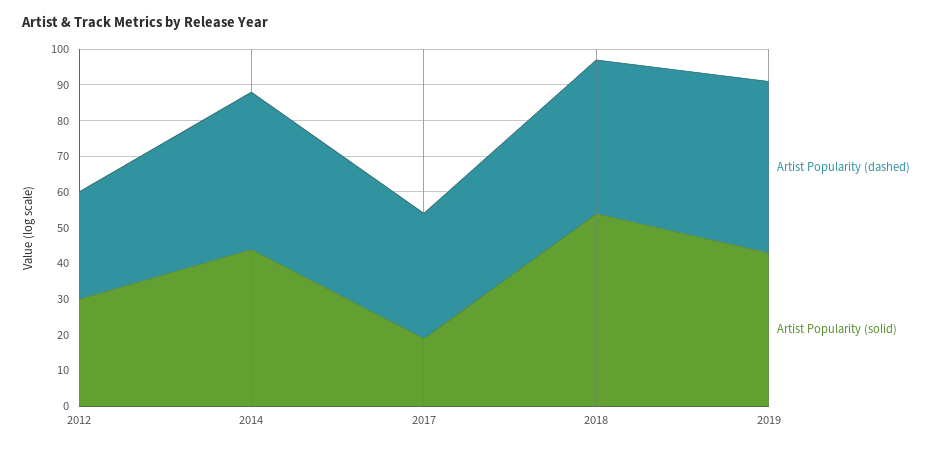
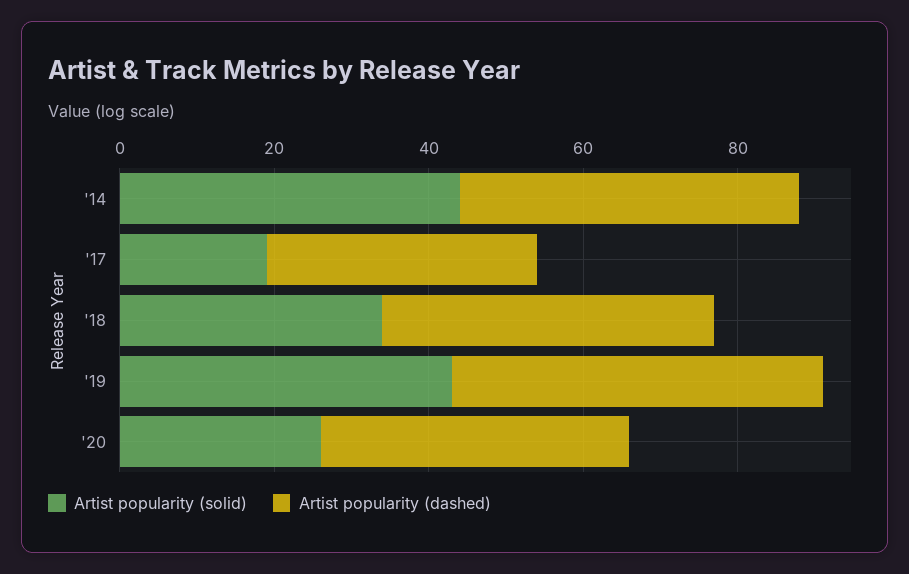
Artist Popularity (dashed), 2012: 30 -> none
Artist Popularity (solid), 2012: 30 -> none
Artist Popularity (solid), 2018: 55 -> 35
Artist Popularity (solid), '20: none -> 25
Artist Popularity (dashed), '20: none -> 40

